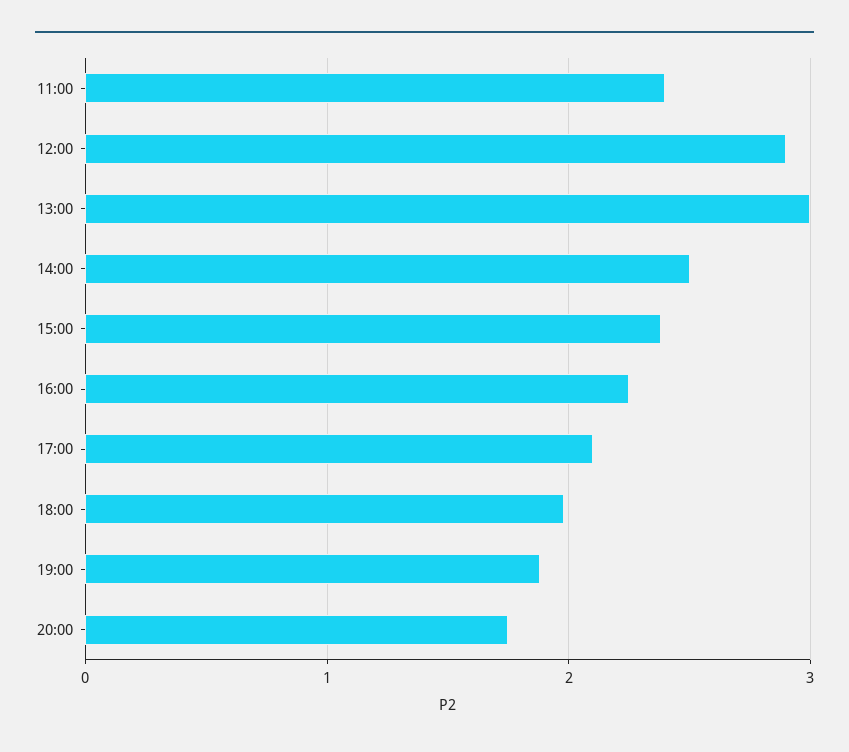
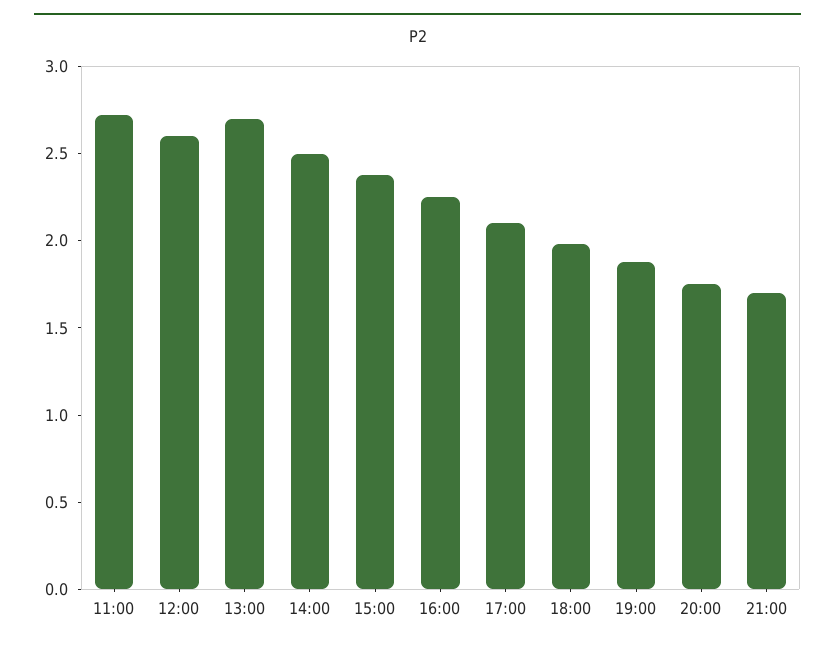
11:00: 2.4 -> 2.7
12:00: 2.9 -> 2.6
13:00: 3 -> 2.7
21:00: none -> 1.7

